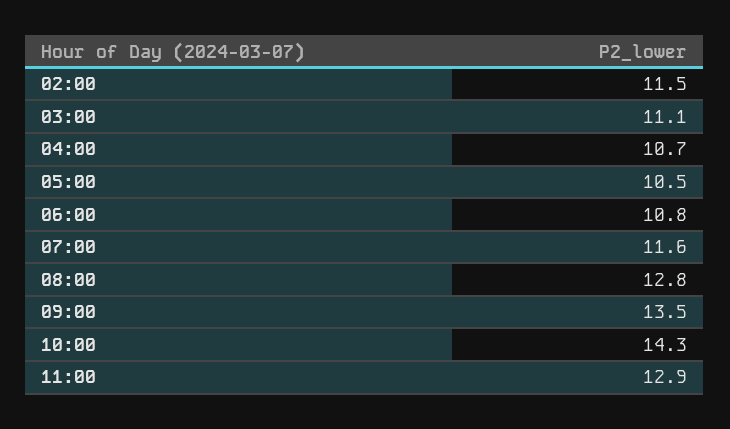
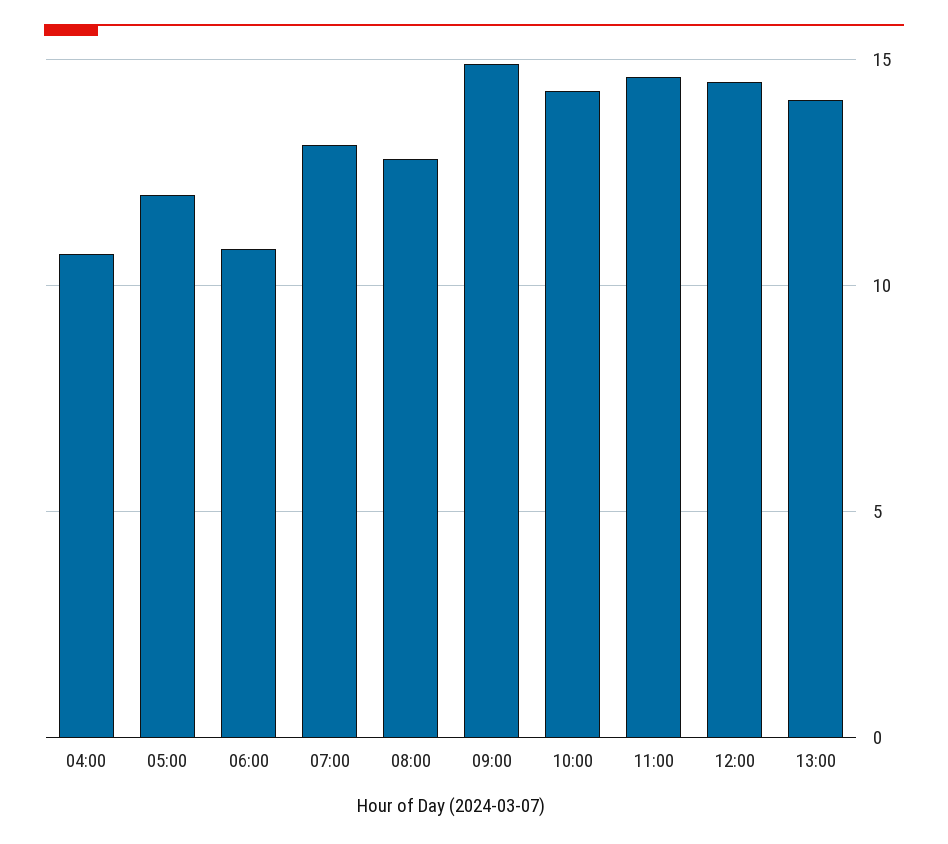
02:00: 11.5 -> none
03:00: 11.1 -> none
05:00: 10.5 -> 12
07:00: 11.6 -> 13
09:00: 13.5 -> 15
11:00: 12.9 -> 14.5
12:00: none -> 14.5
13:00: none -> 14

